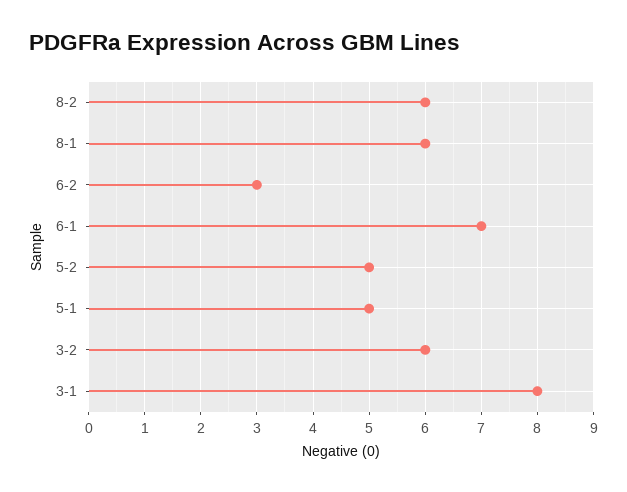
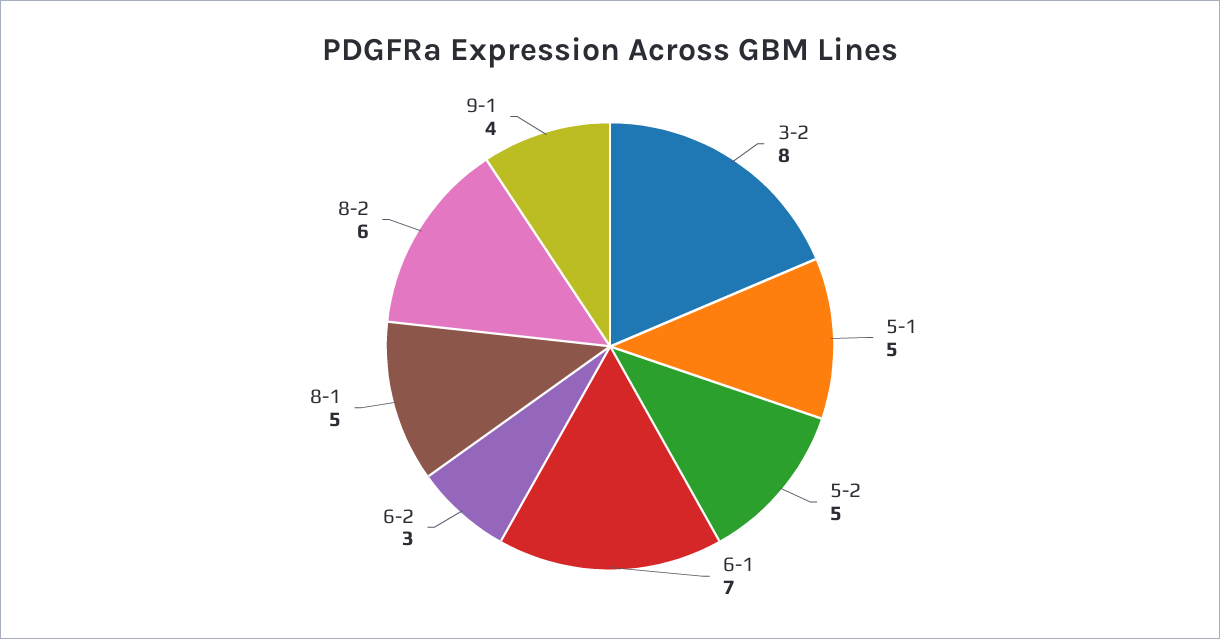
8-1: 6 -> 5
3-2: 6 -> 8
3-1: 8 -> none
9-1: none -> 4

